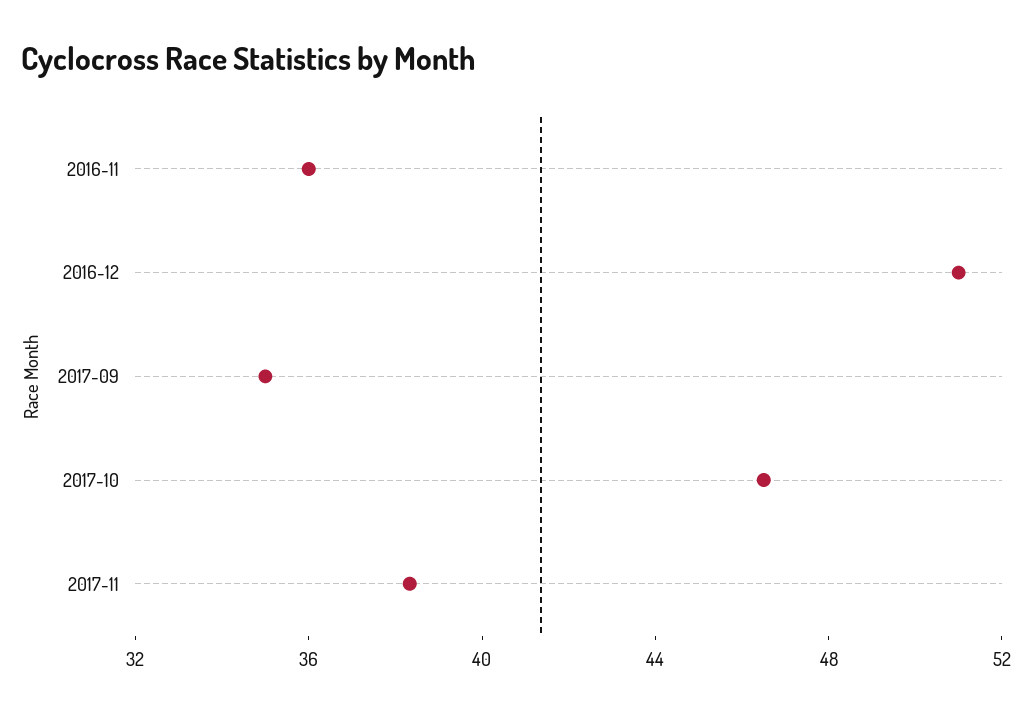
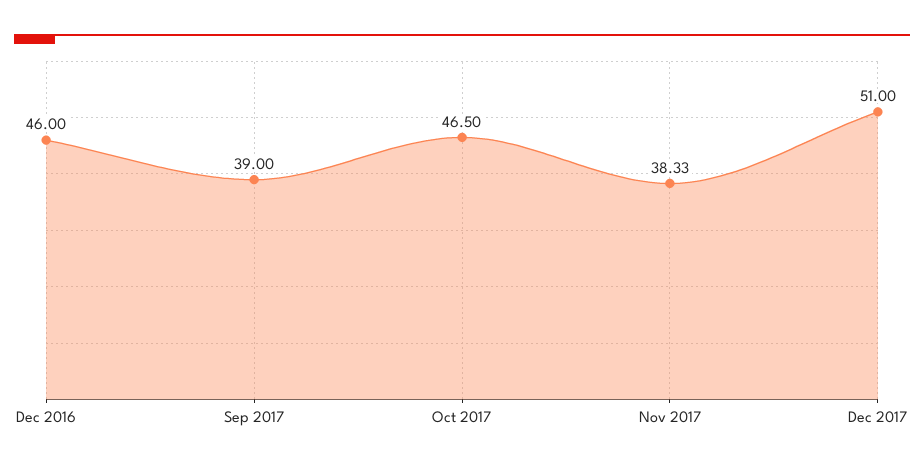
2016-11: 36 -> none
2016-12: 51 -> 46
2017-09: 35 -> 39
Dec 2017: none -> 51

